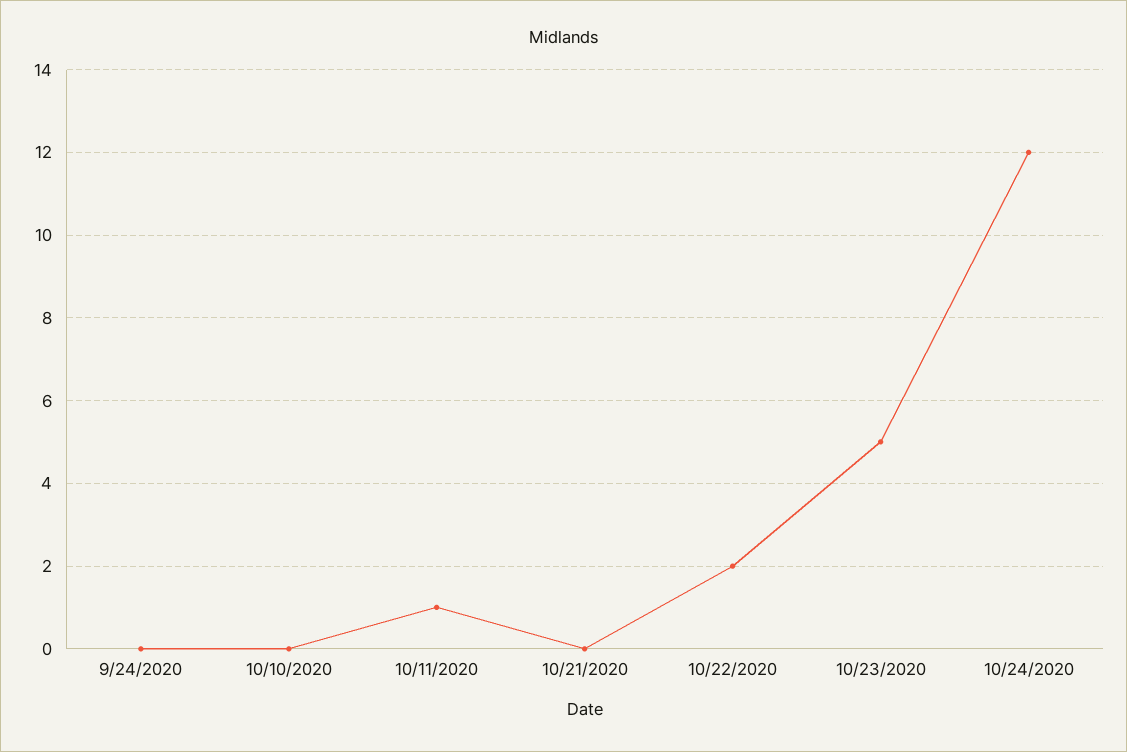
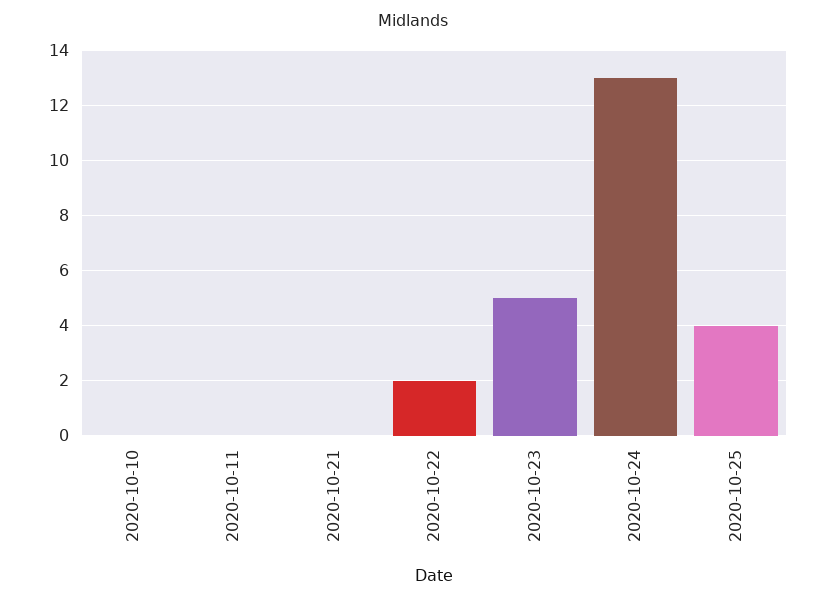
9/24/2020: 0 -> none
10/11/2020: 1 -> 0
10/24/2020: 12 -> 13
2020-10-25: none -> 4

